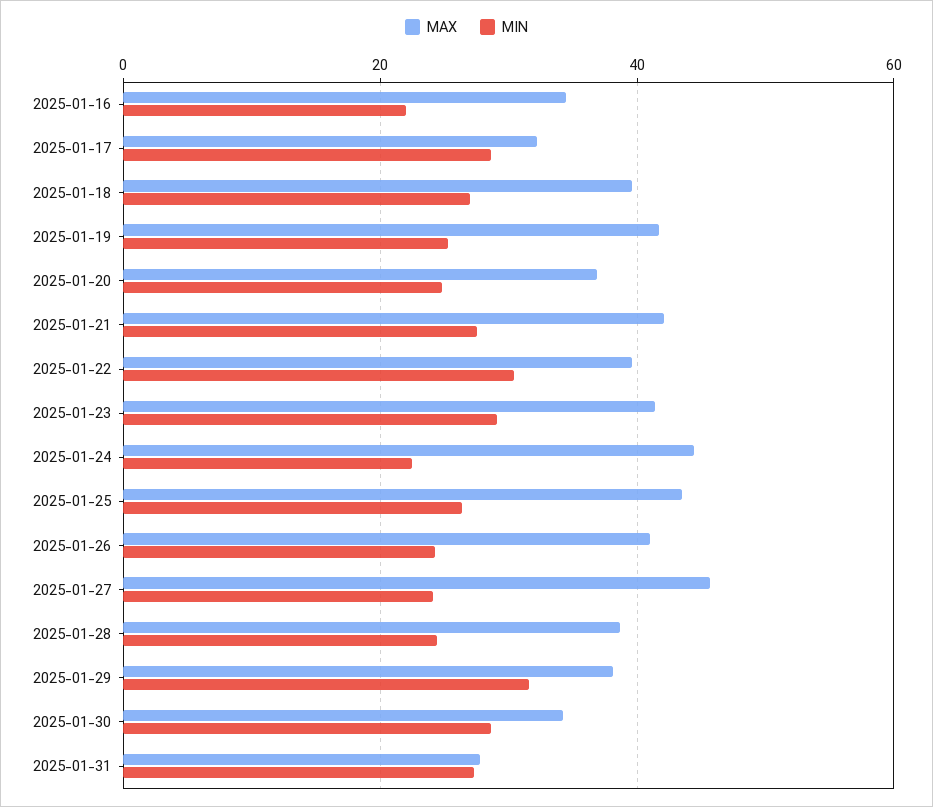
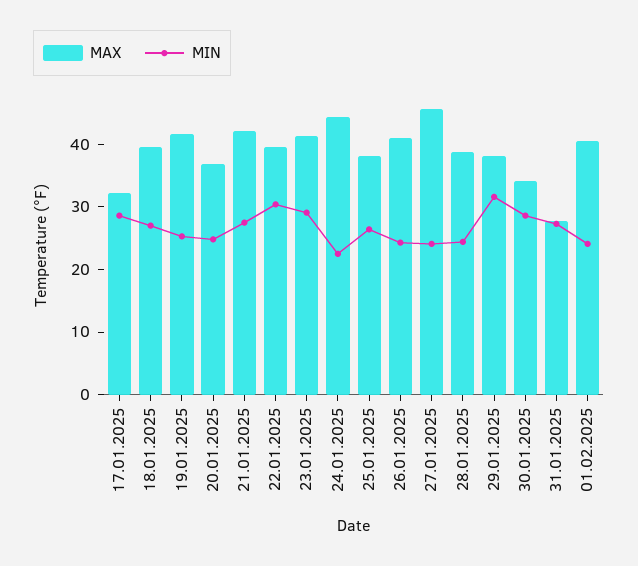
MAX, 2025-01-16: 34 -> none
MIN, 2025-01-16: 22 -> none
MAX, 2025-01-25: 44 -> 38
MAX, 01.02.2025: none -> 40
MIN, 01.02.2025: none -> 24

